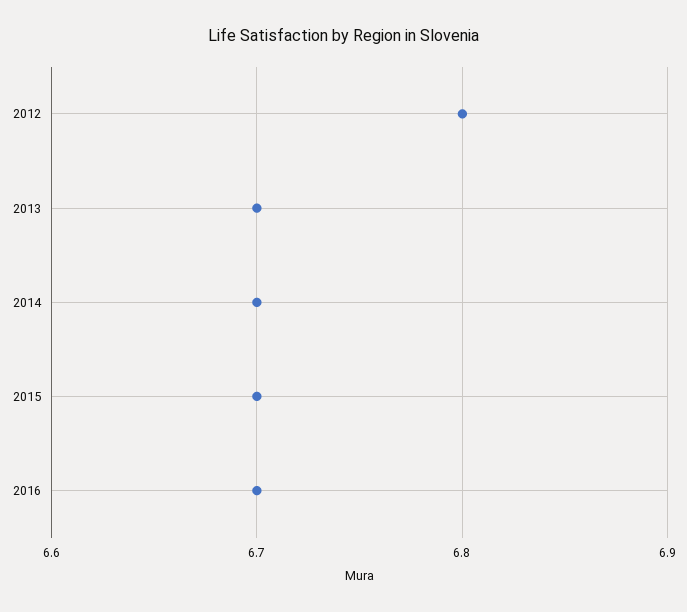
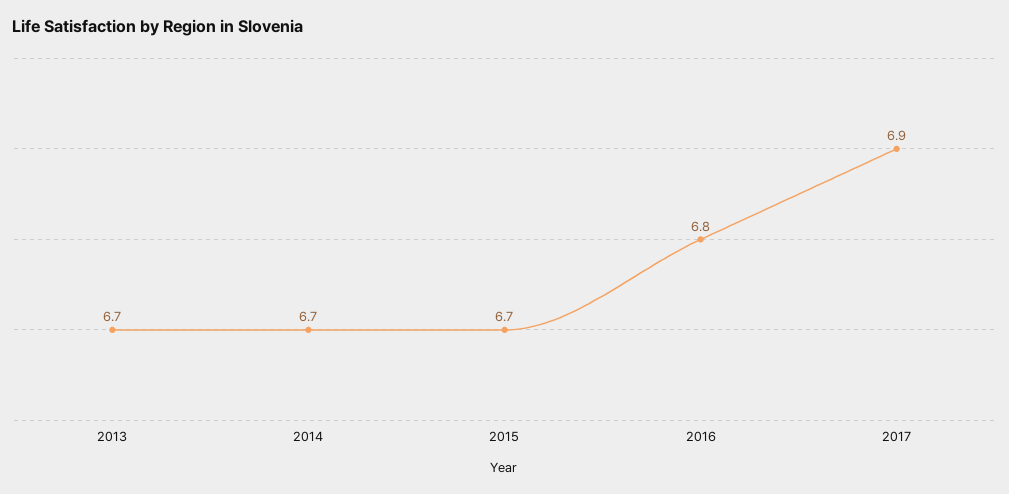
2012: 6.8 -> none
2016: 6.7 -> 6.8
2017: none -> 6.9

